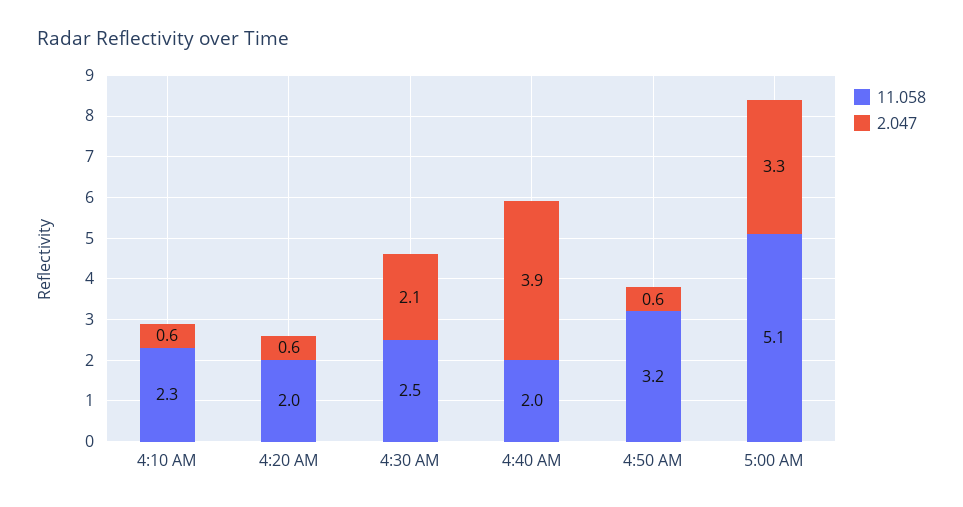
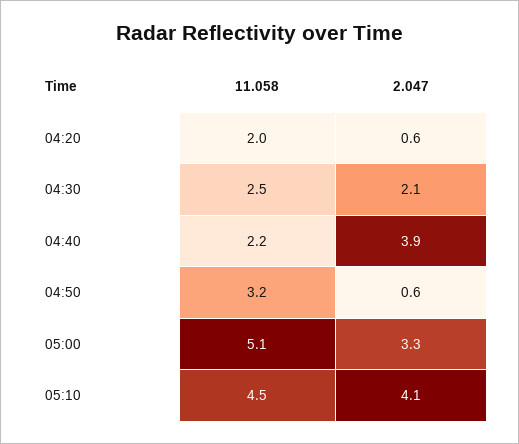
11.058, 4:10 AM: 2.3 -> none
2.047, 4:10 AM: 0.6 -> none
11.058, 4:40 AM: 2 -> 2.2
11.058, 05:10: none -> 4.5
2.047, 05:10: none -> 4.1

